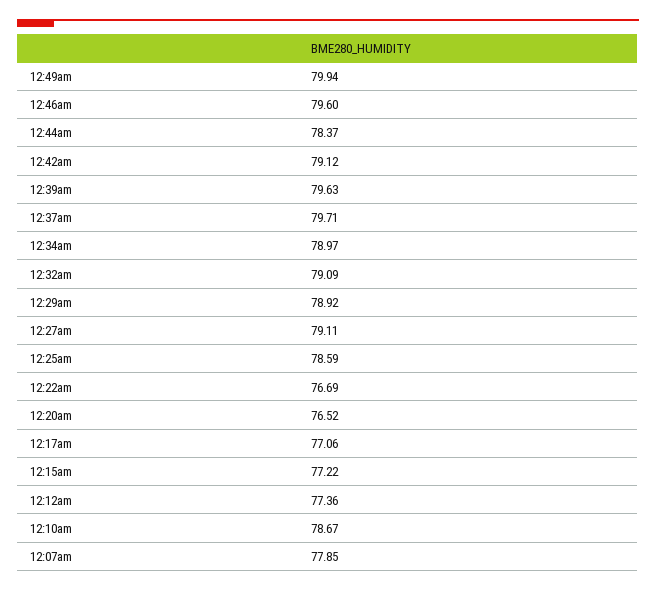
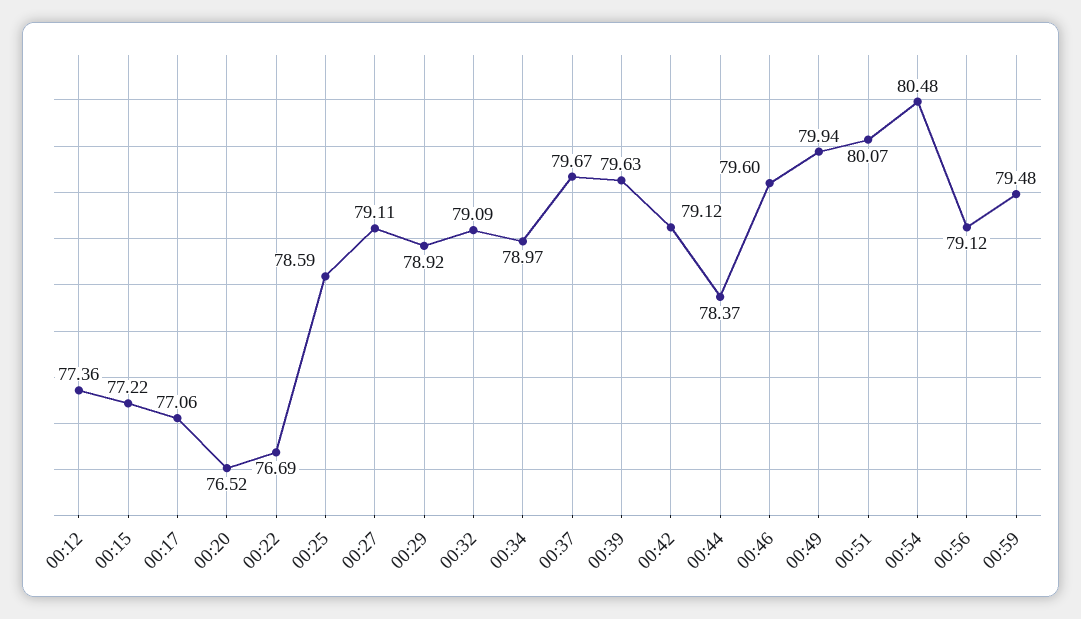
12:37am: 79.71 -> 79.67
12:10am: 78.67 -> none
12:07am: 77.85 -> none
00:51: none -> 80.07
00:54: none -> 80.48
00:56: none -> 79.12
00:59: none -> 79.48

